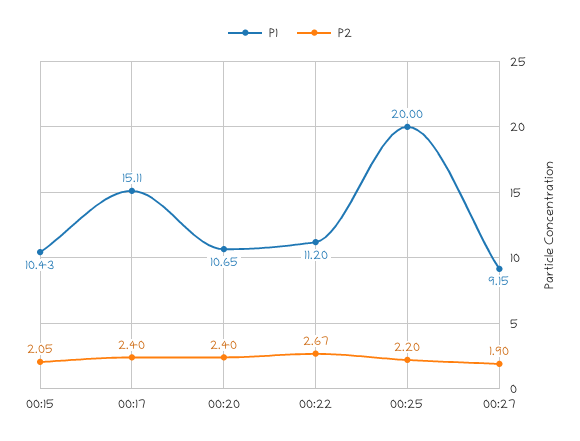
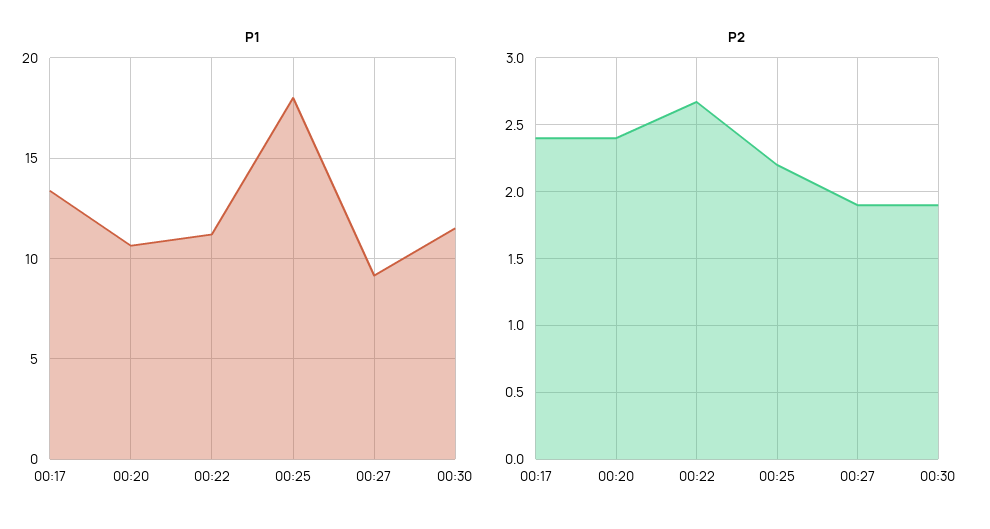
P1, 00:15: 10.43 -> none
P2, 00:15: 2.05 -> none
P1, 00:17: 15.11 -> 13.5
P1, 00:25: 20 -> 18
P1, 00:30: none -> 11.5
P2, 00:30: none -> 1.9

